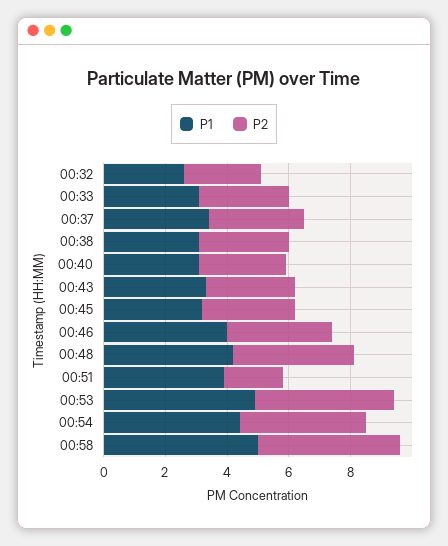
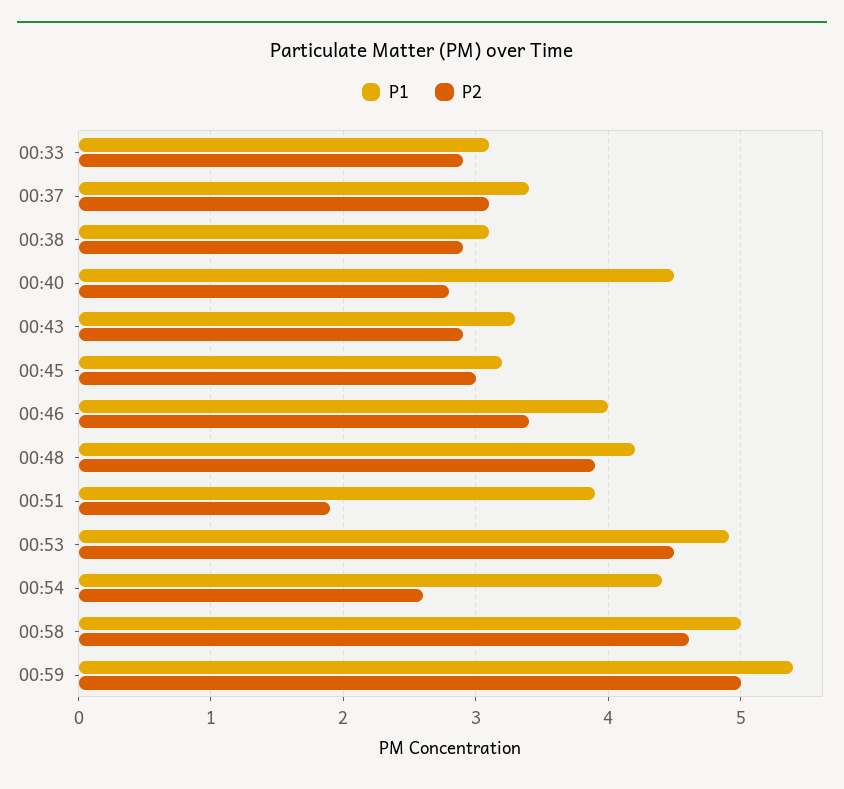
P1, 00:32: 2.5 -> none
P2, 00:32: 2.5 -> none
P1, 00:40: 3 -> 4.5
P2, 00:54: 4 -> 2.6
P1, 00:59: none -> 5.4
P2, 00:59: none -> 5

